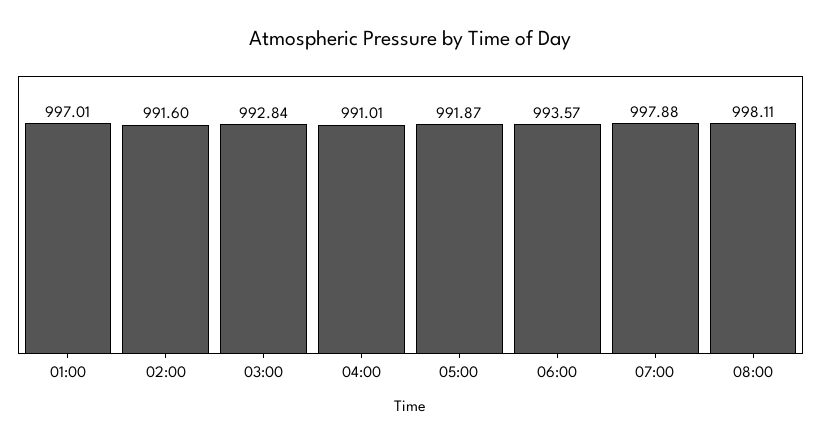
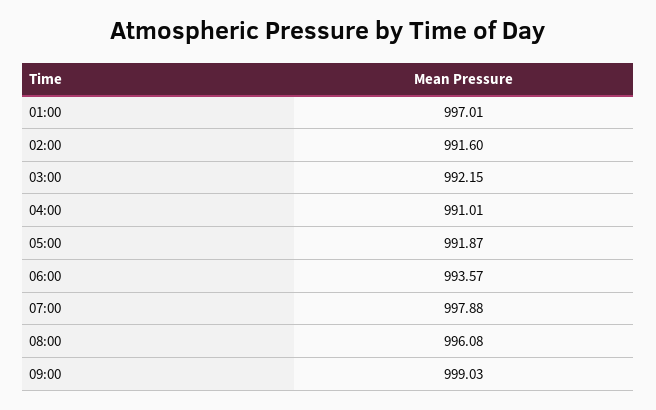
03:00: 992.84 -> 992.15
08:00: 998.11 -> 996.08
09:00: none -> 999.03

